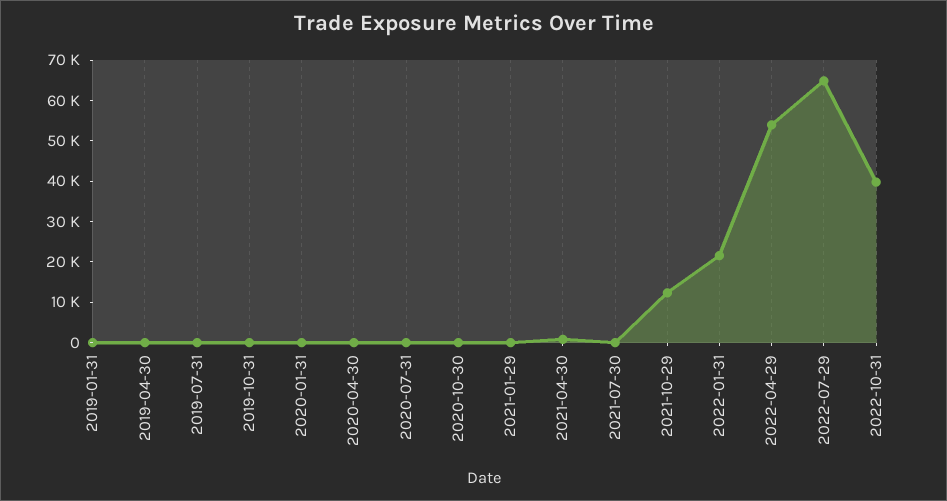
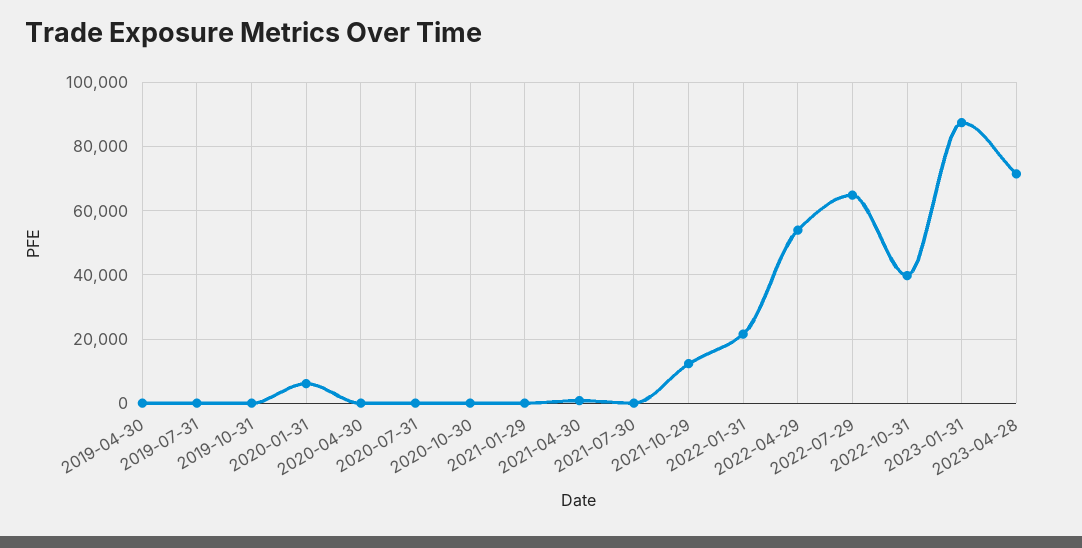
2019-01-31: 0 -> none
2020-01-31: 0 -> 6000
2023-01-31: none -> 88000
2023-04-28: none -> 72000

